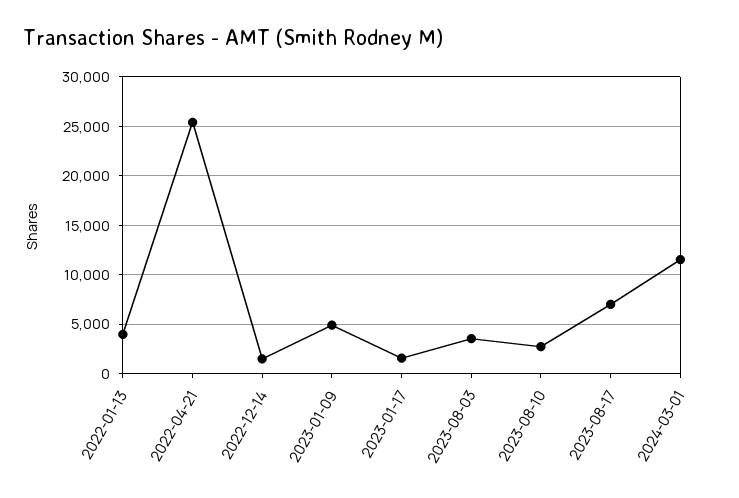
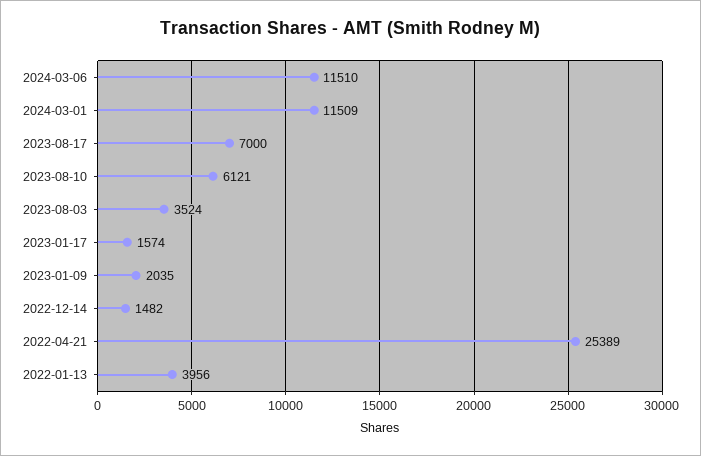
2023-01-09: 5000 -> 2035
2023-08-10: 3000 -> 6121
2024-03-06: none -> 11510

